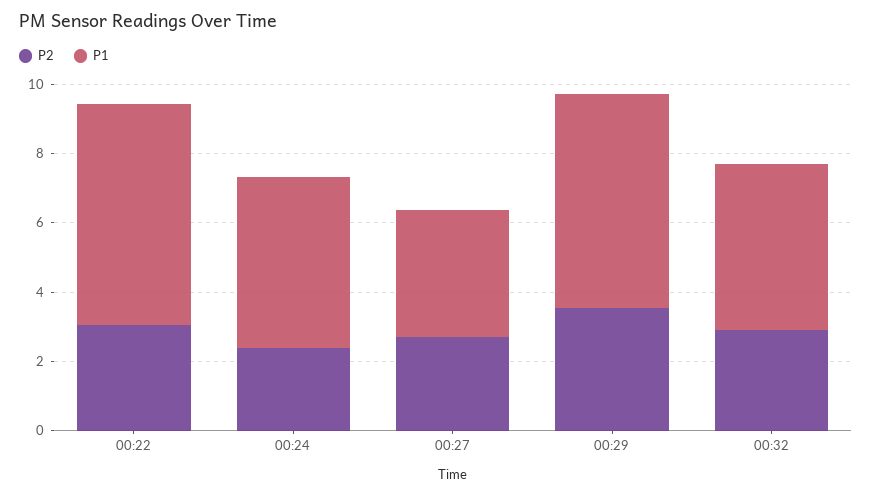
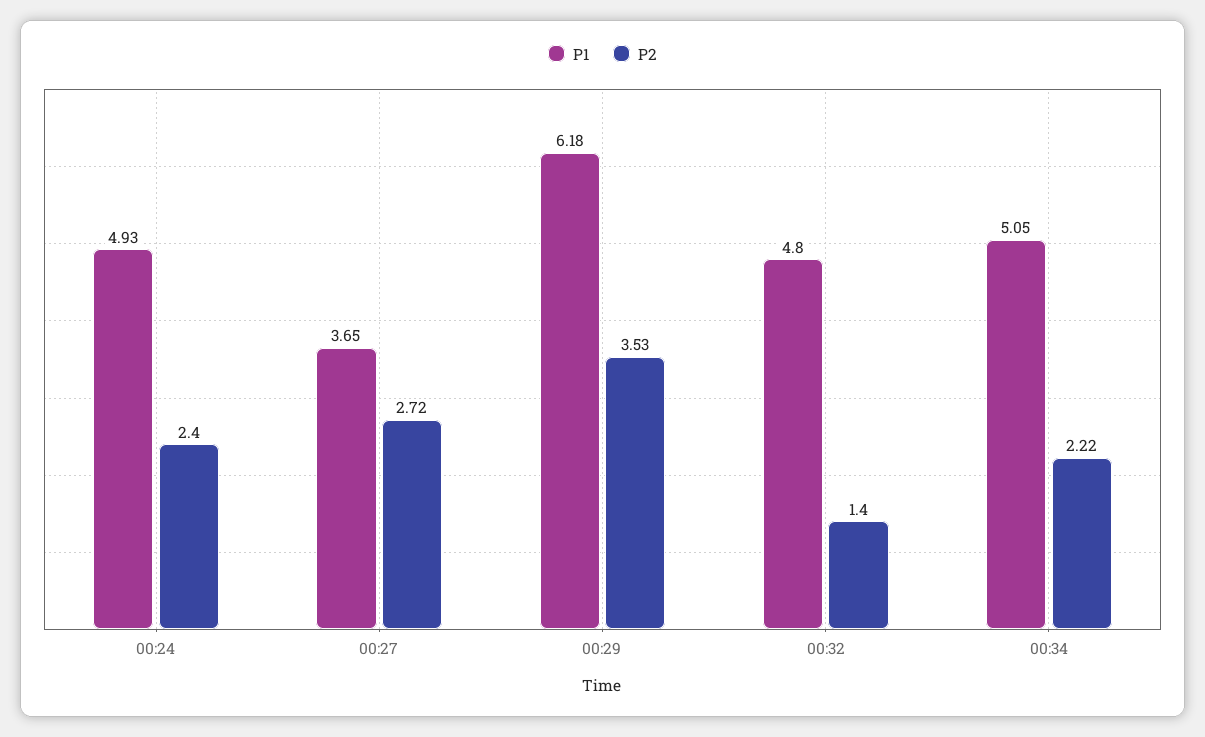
P2, 00:22: 3 -> none
P1, 00:22: 6.5 -> none
P2, 00:32: 3 -> 1.4
P1, 00:34: none -> 5.05
P2, 00:34: none -> 2.22

